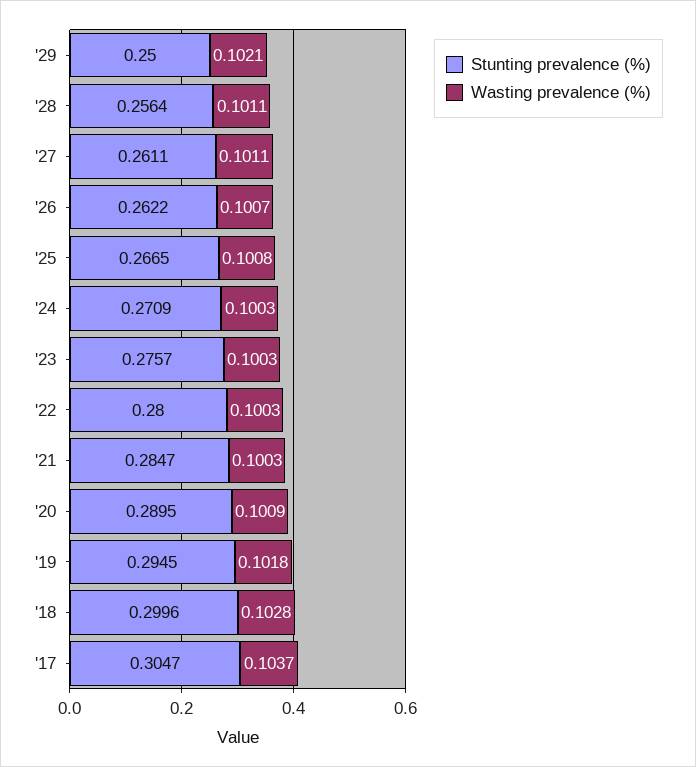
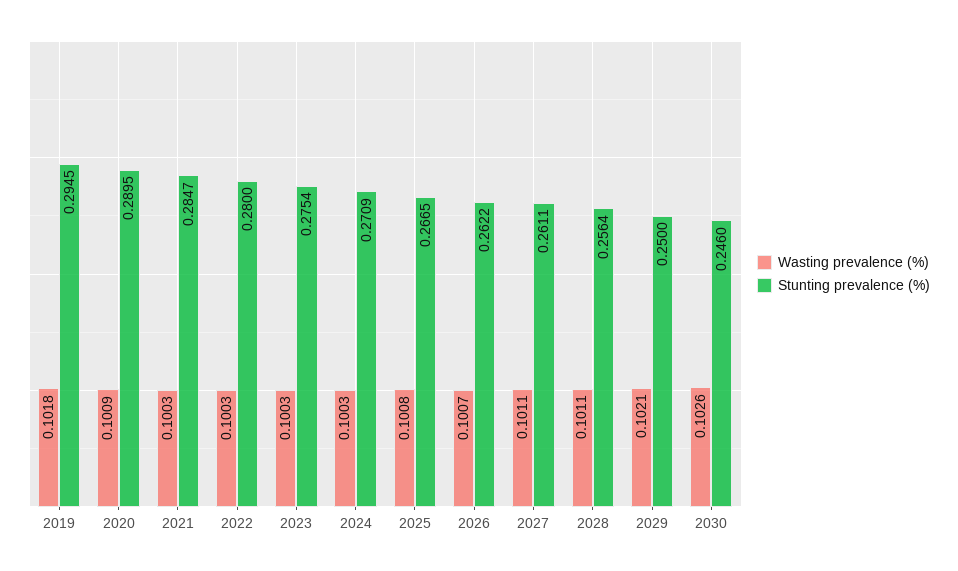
Stunting prevalence (%), '23: 0.2757 -> 0.2754
Stunting prevalence (%), '18: 0.2996 -> none
Wasting prevalence (%), '18: 0.1028 -> none
Stunting prevalence (%), '17: 0.3047 -> none
Wasting prevalence (%), '17: 0.1037 -> none
Wasting prevalence (%), 2030: none -> 0.1026
Stunting prevalence (%), 2030: none -> 0.246

